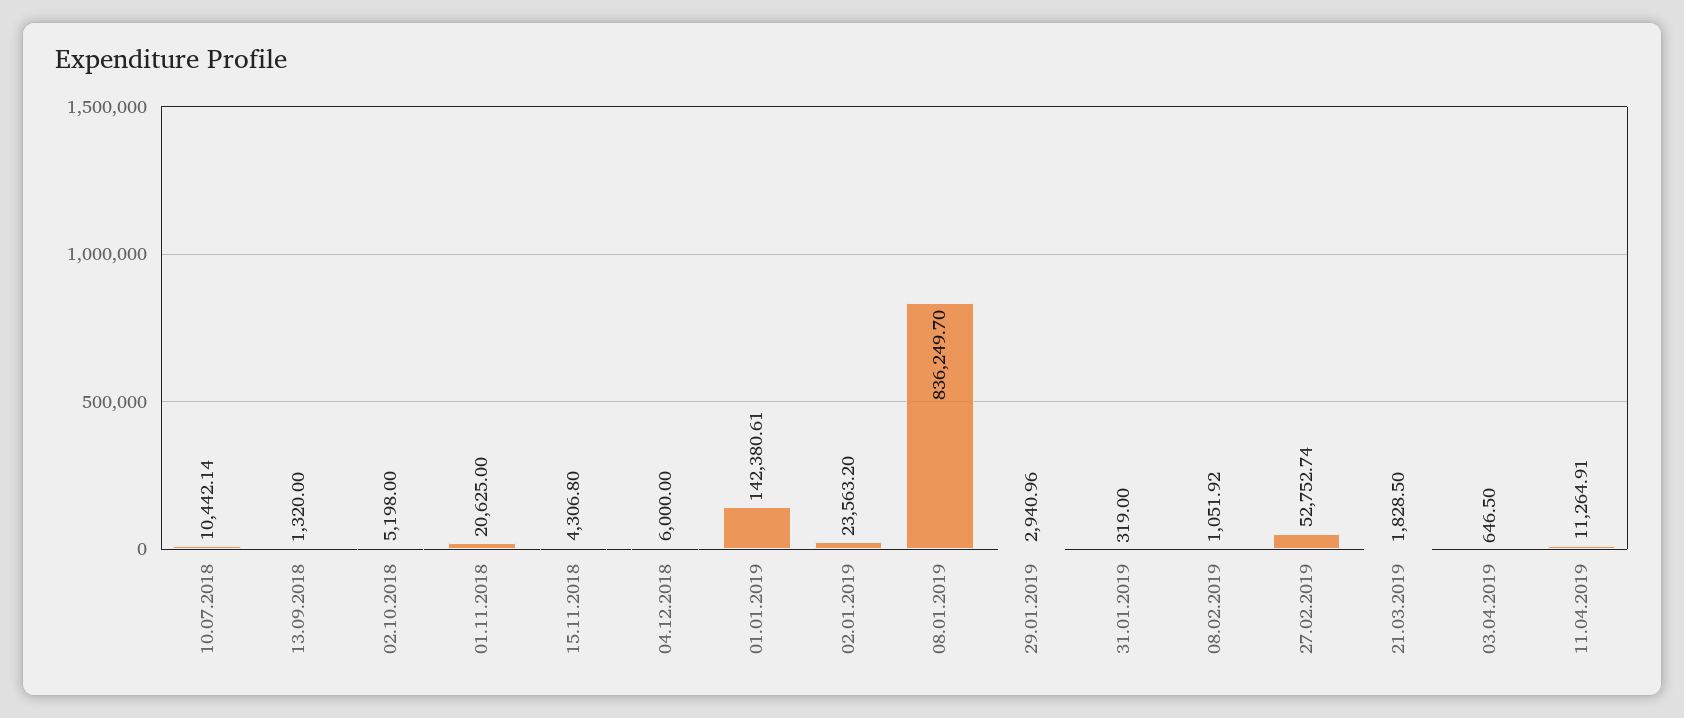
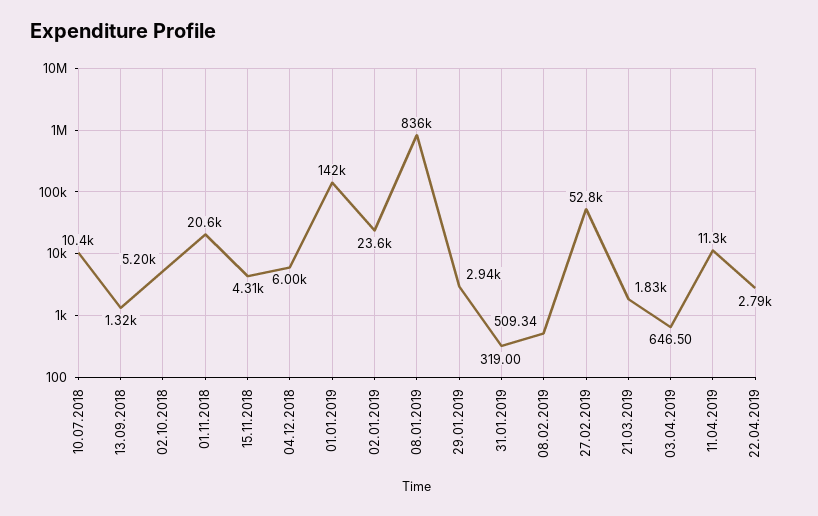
08.02.2019: 1051.92 -> 509.34
22.04.2019: none -> 2790

